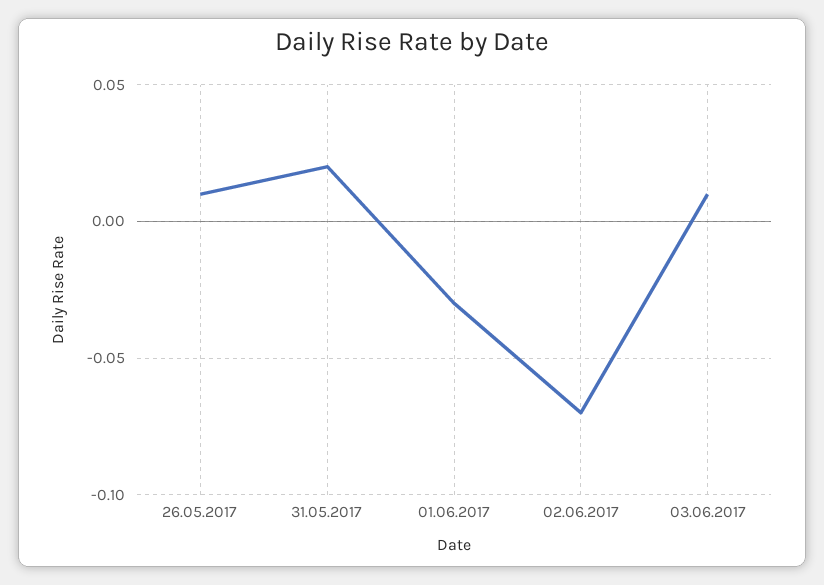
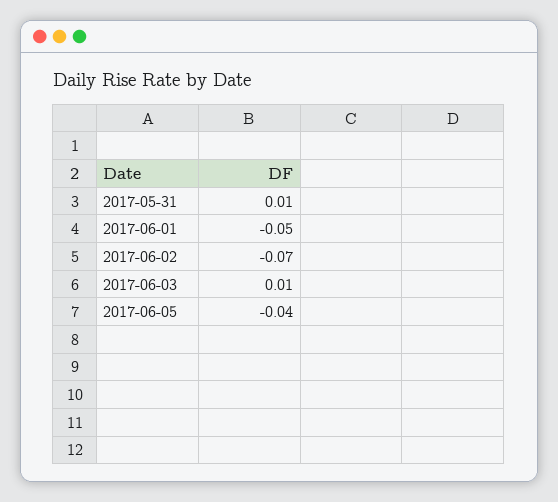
26.05.2017: 0.01 -> none
31.05.2017: 0.02 -> 0.01
01.06.2017: -0.03 -> -0.05
2017-06-05: none -> -0.04

